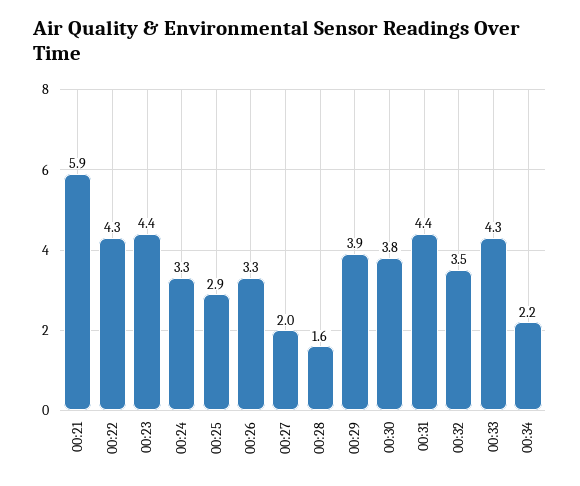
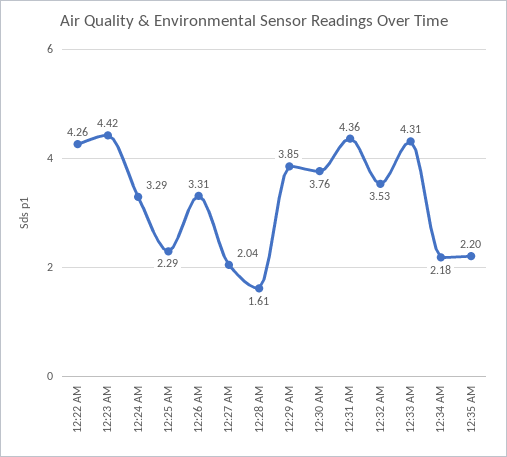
00:21: 5.9 -> none
00:25: 2.9 -> 2.29
12:35 AM: none -> 2.2

